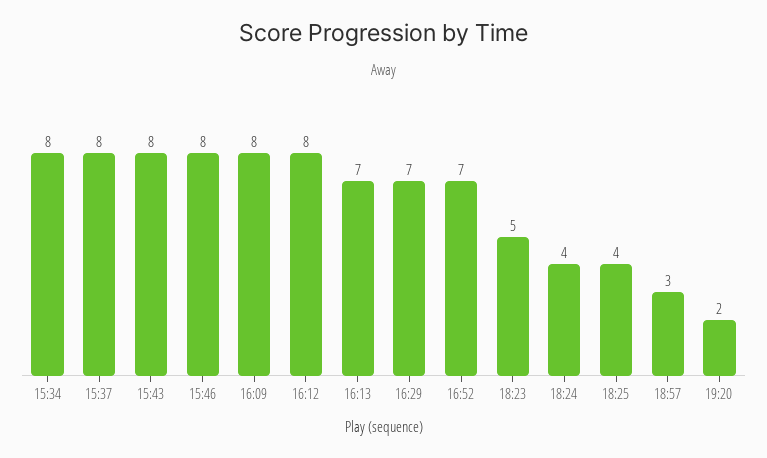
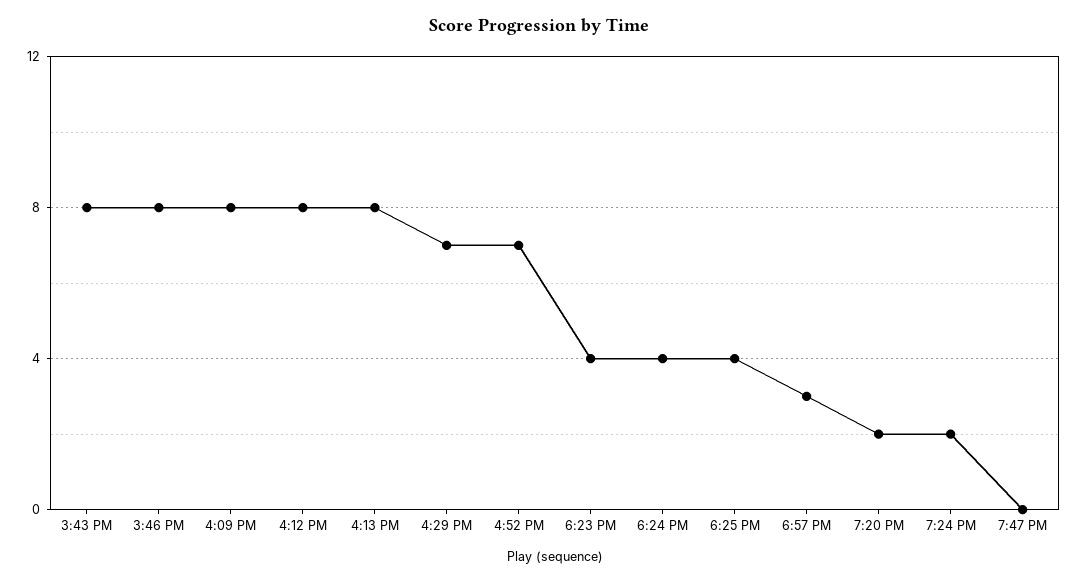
15:34: 8 -> none
15:37: 8 -> none
16:13: 7 -> 8
18:23: 5 -> 4
7:24 PM: none -> 2
7:47 PM: none -> 0

